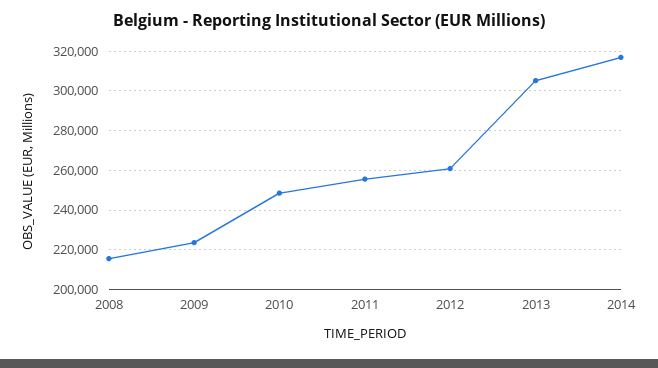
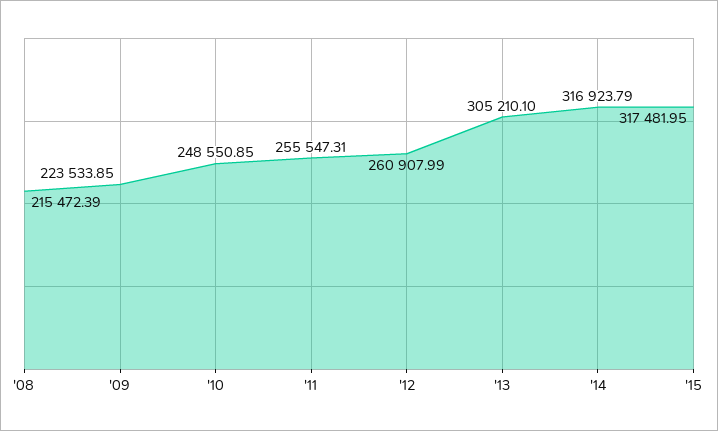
'15: none -> 317481.95

